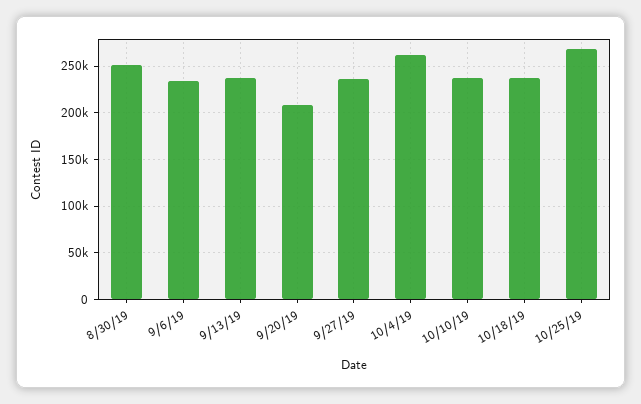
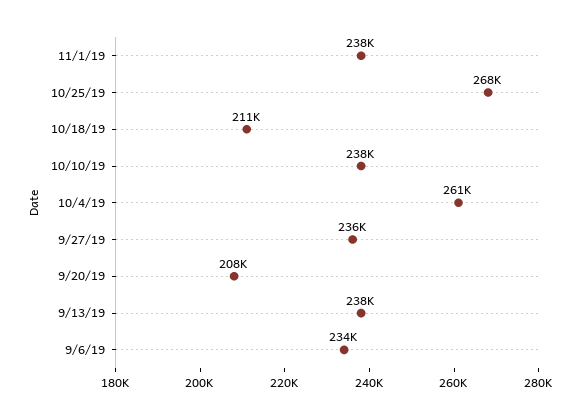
8/30/19: 250000 -> none
10/18/19: 240000 -> 211000
11/1/19: none -> 238000

